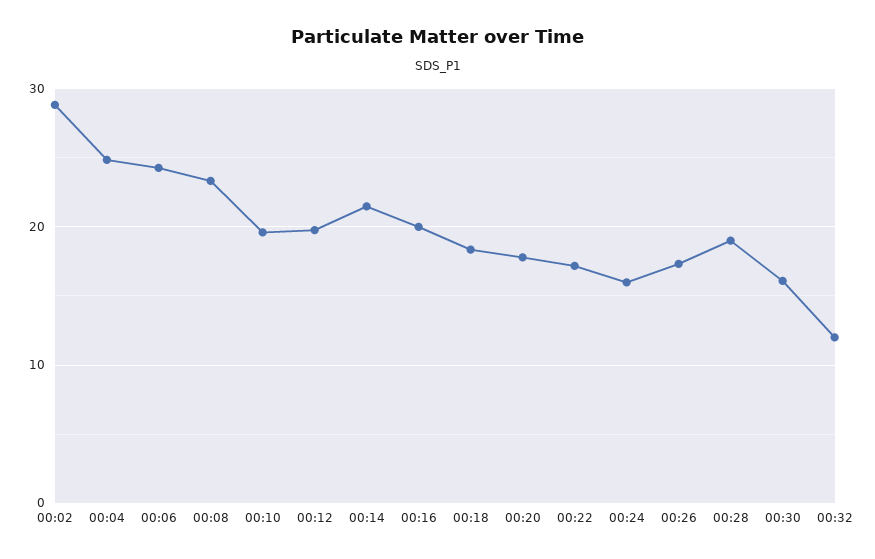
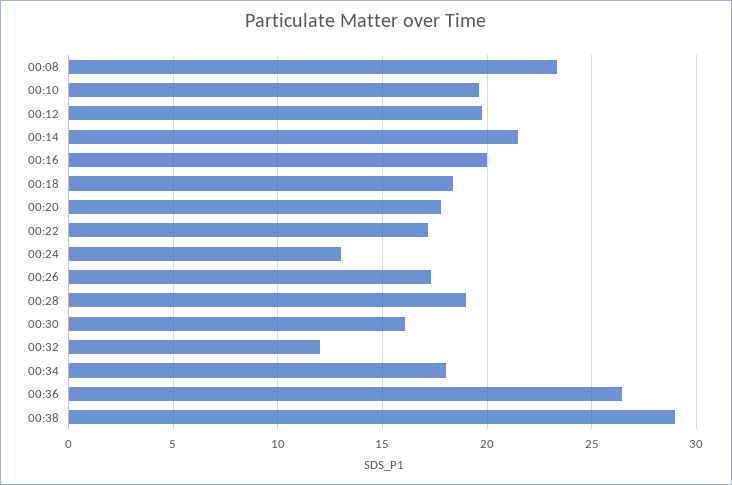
00:02: 29 -> none
00:04: 25 -> none
00:06: 24 -> none
00:24: 16 -> 13
00:34: none -> 18
00:36: none -> 26.5
00:38: none -> 29

